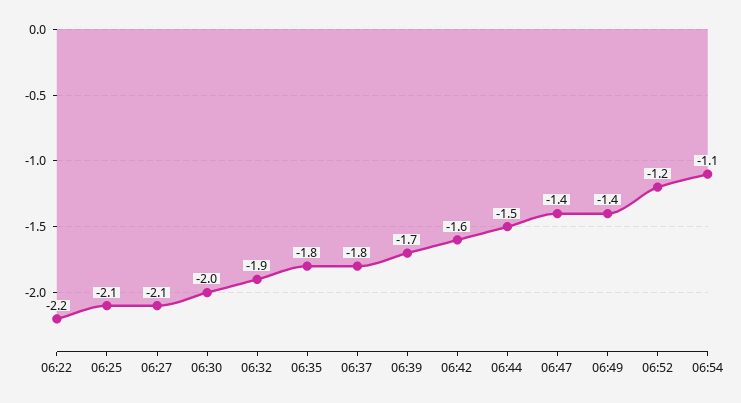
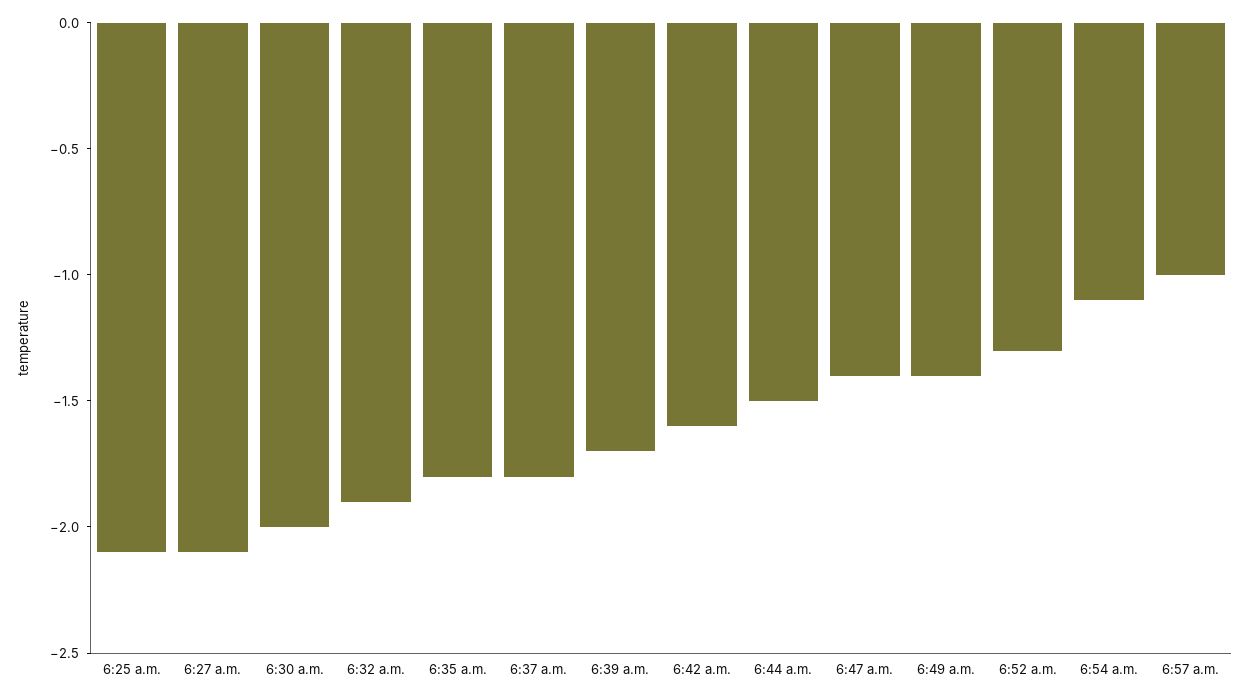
06:22: -2.2 -> none
06:52: -1.2 -> -1.3
6:57 a.m.: none -> -1

